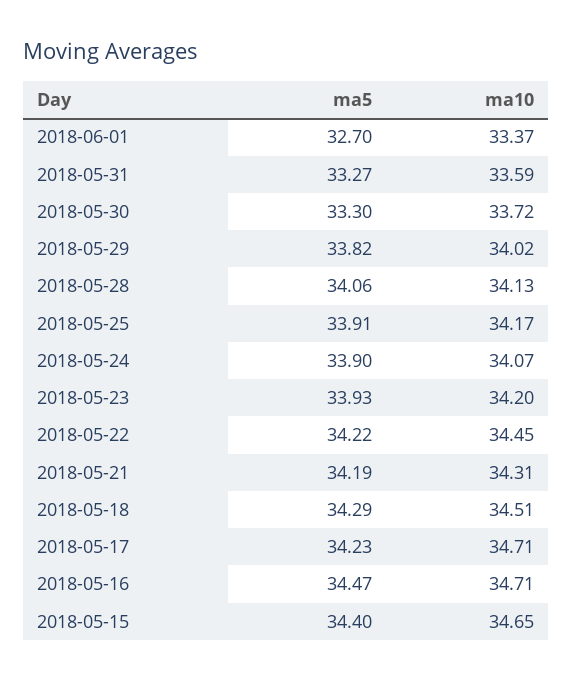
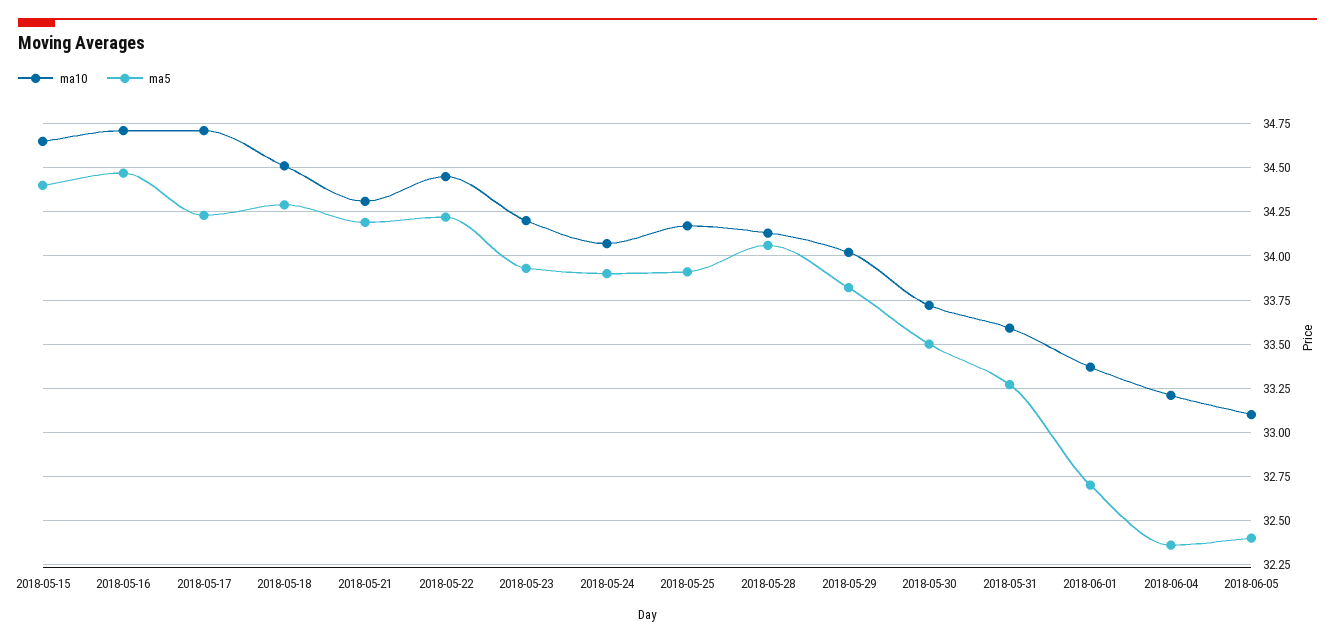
ma5, 2018-05-30: 33.3 -> 33.5
ma10, 2018-06-04: none -> 33.2
ma5, 2018-06-04: none -> 32.35
ma10, 2018-06-05: none -> 33.1
ma5, 2018-06-05: none -> 32.4

